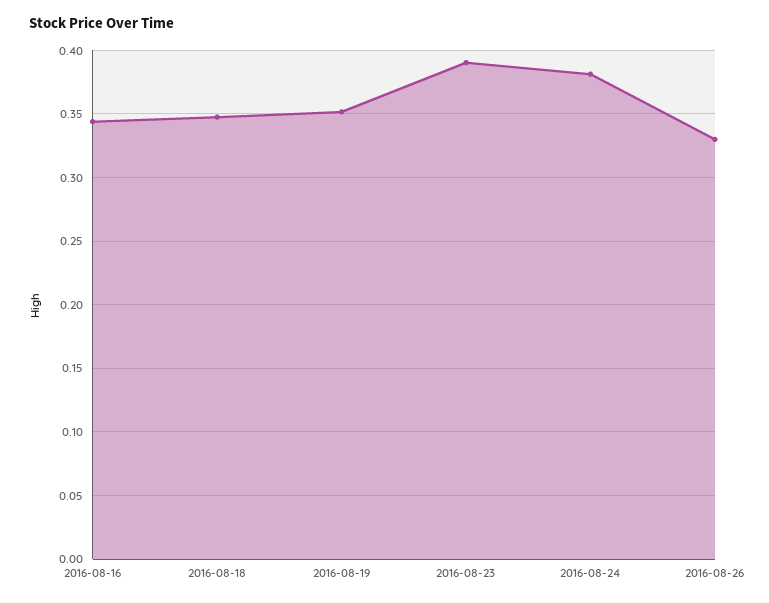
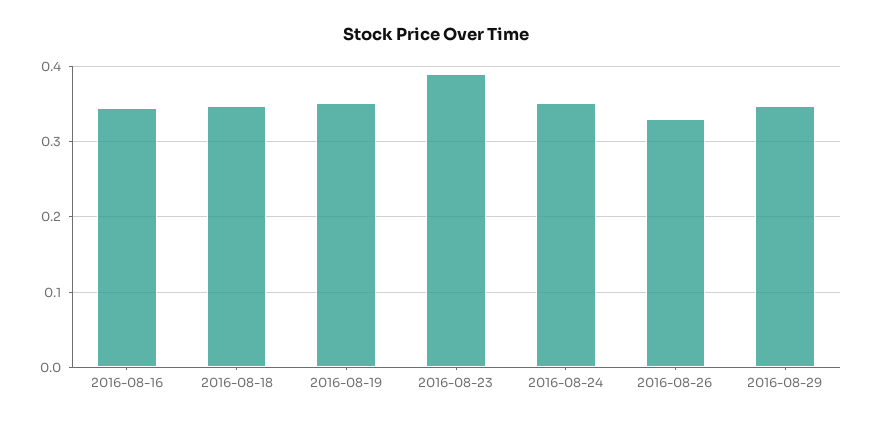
2016-08-24: 0.38 -> 0.35
2016-08-29: none -> 0.35

